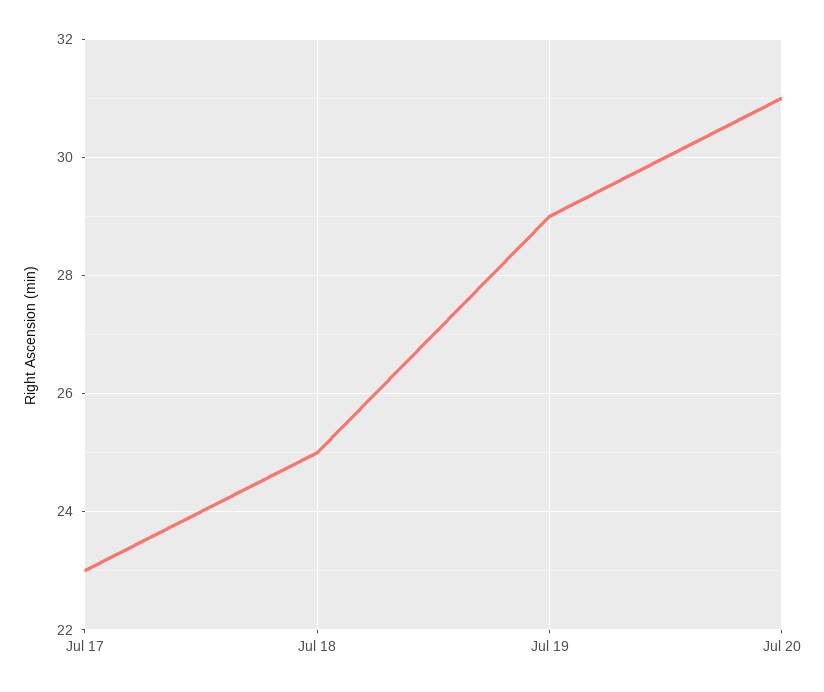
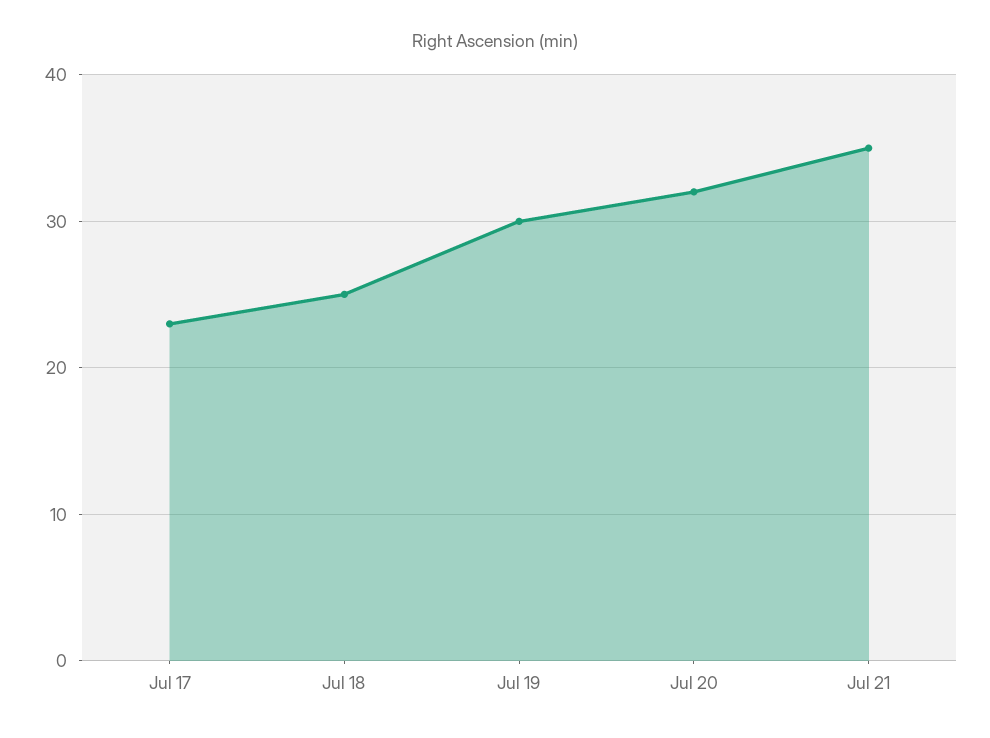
Jul 19: 29 -> 30
Jul 20: 31 -> 32
Jul 21: none -> 35

